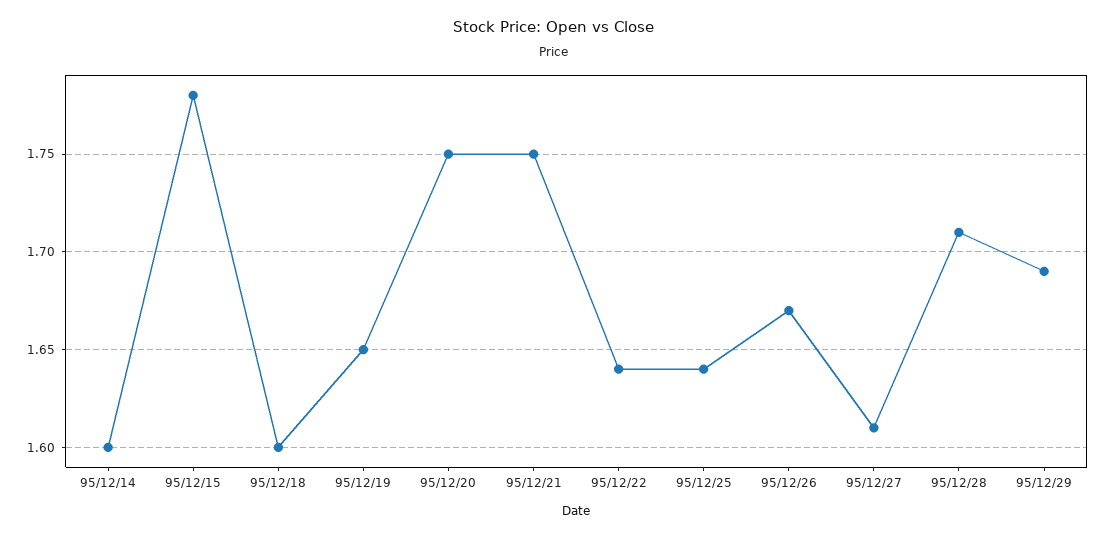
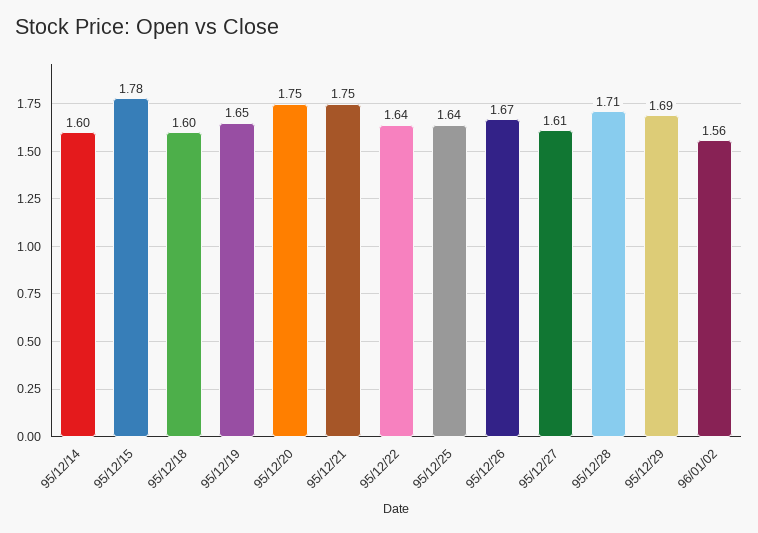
96/01/02: none -> 1.56

